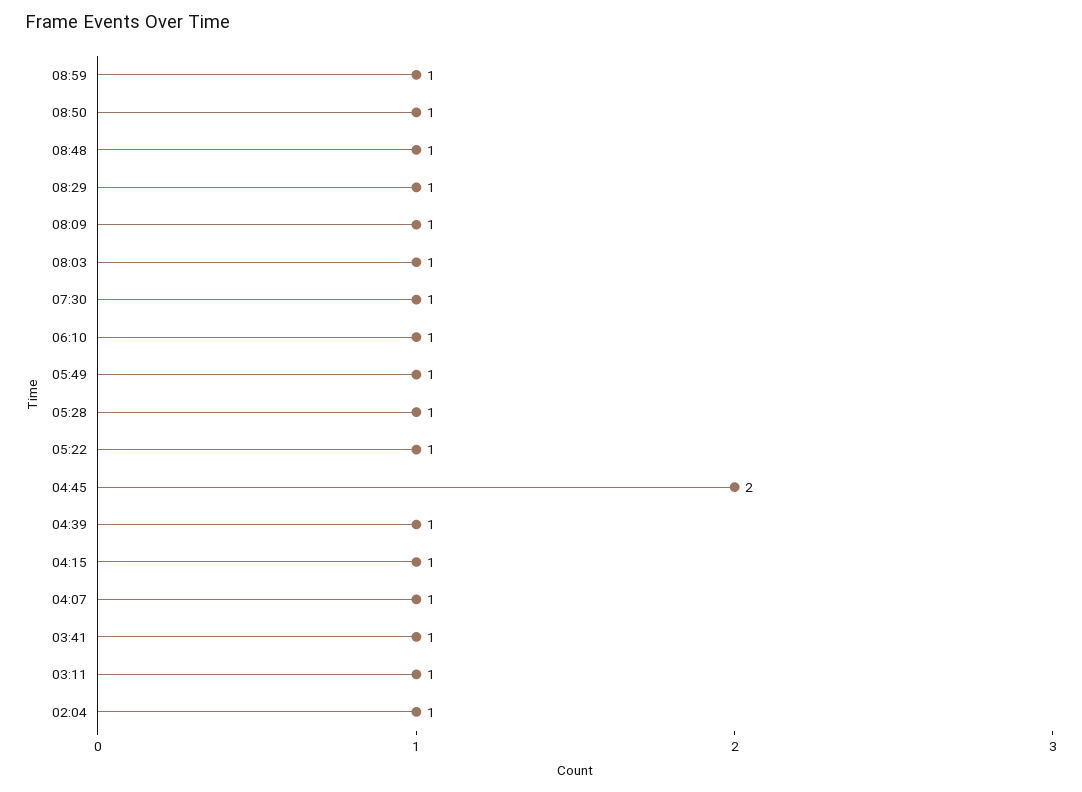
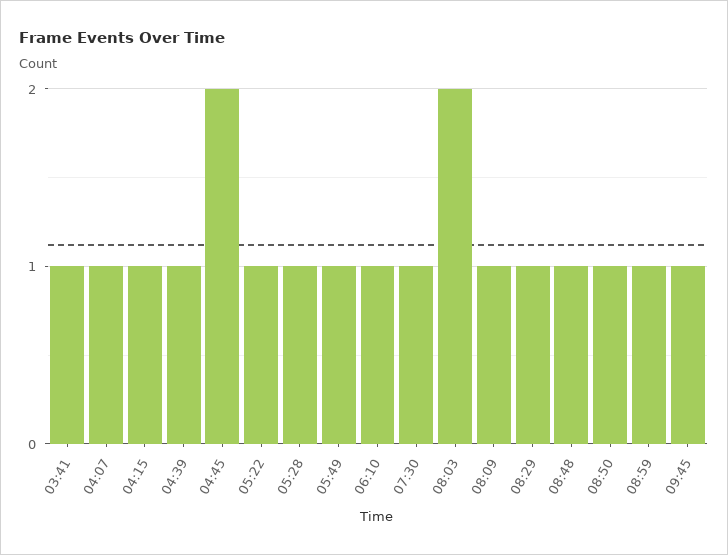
08:03: 1 -> 2
03:11: 1 -> none
02:04: 1 -> none
09:45: none -> 1

